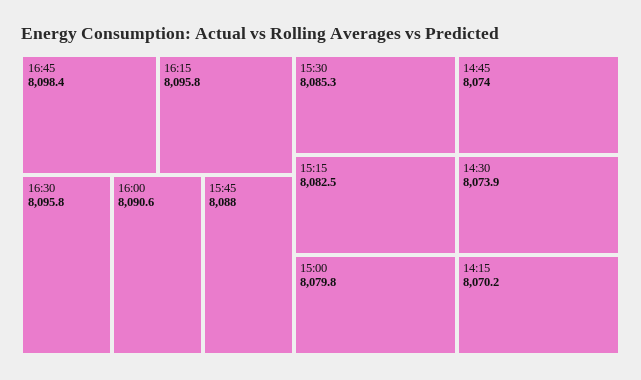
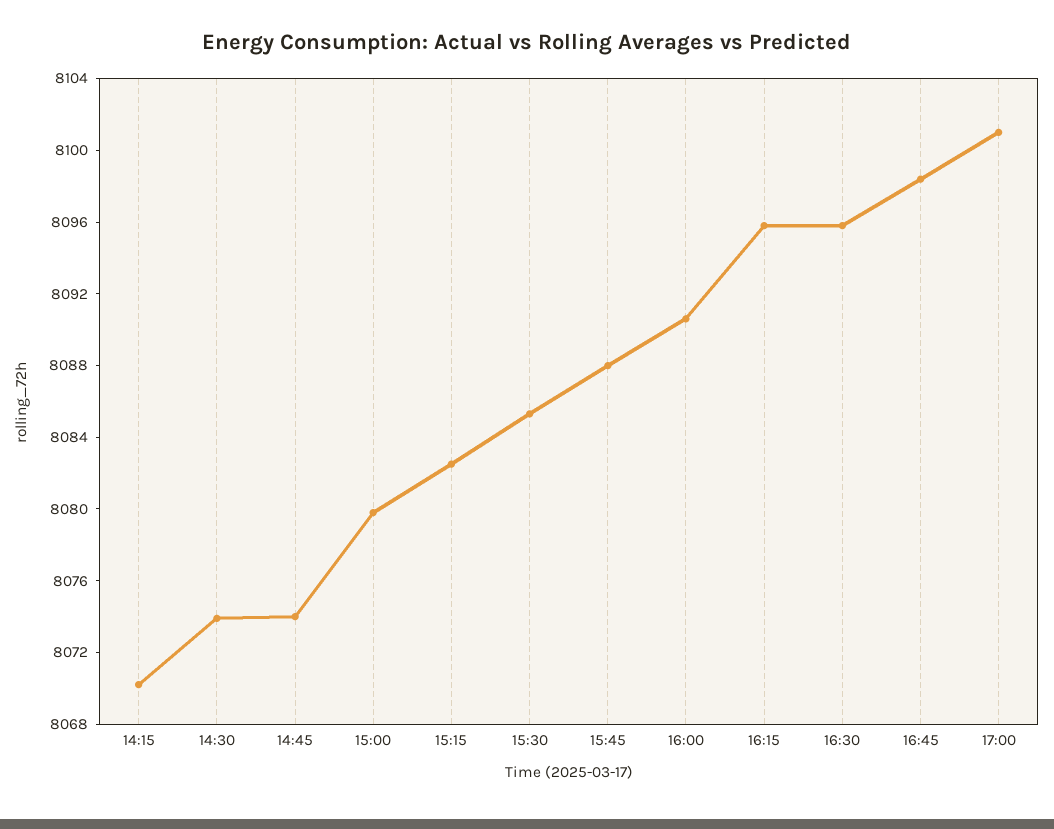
17:00: none -> 8101

